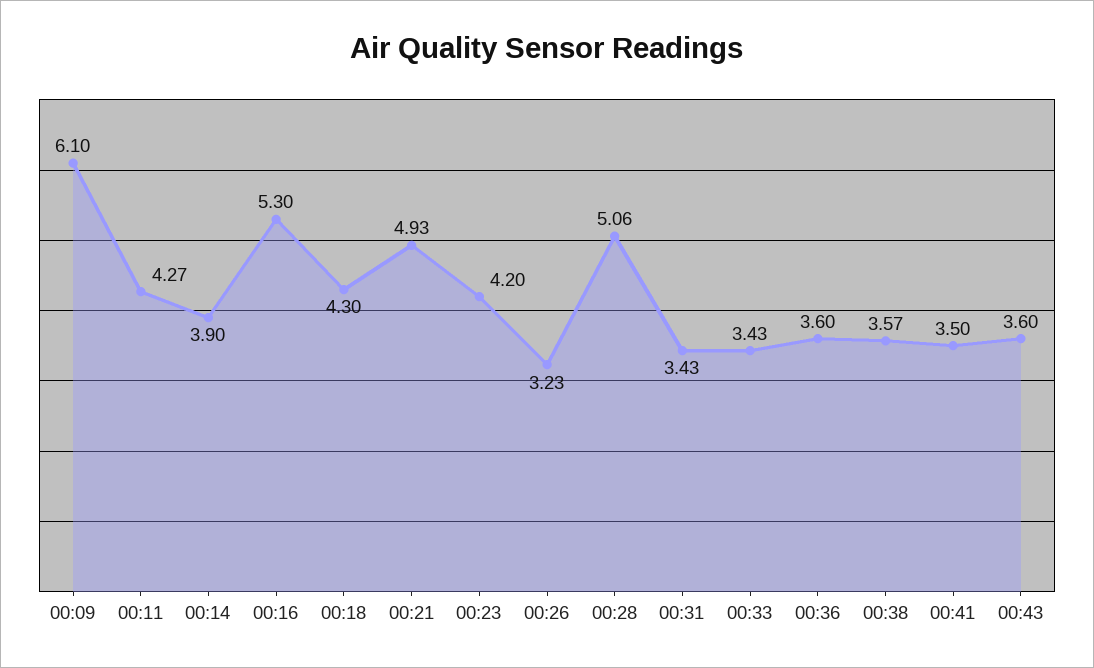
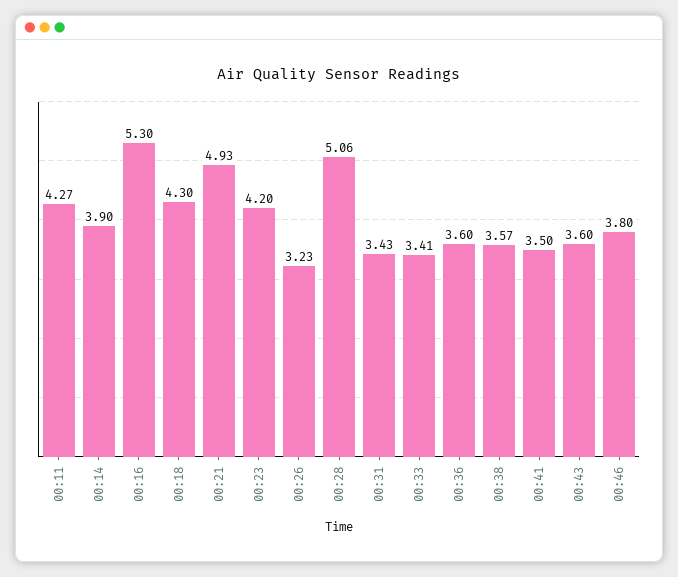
00:09: 6.1 -> none
00:33: 3.43 -> 3.41
00:46: none -> 3.8

